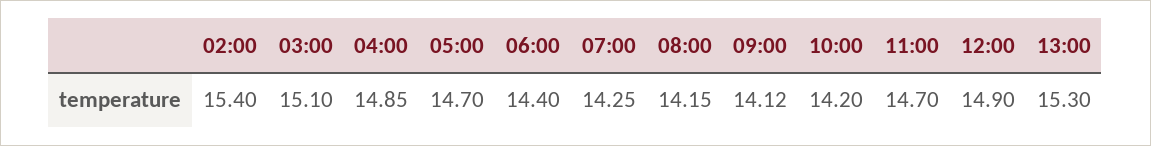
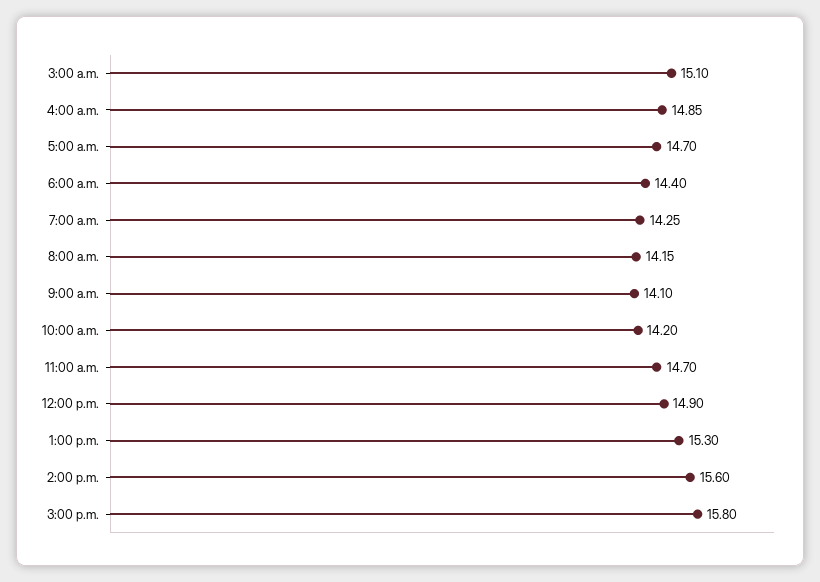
02:00: 15.4 -> none
09:00: 14.12 -> 14.1
2:00 p.m.: none -> 15.6
3:00 p.m.: none -> 15.8

